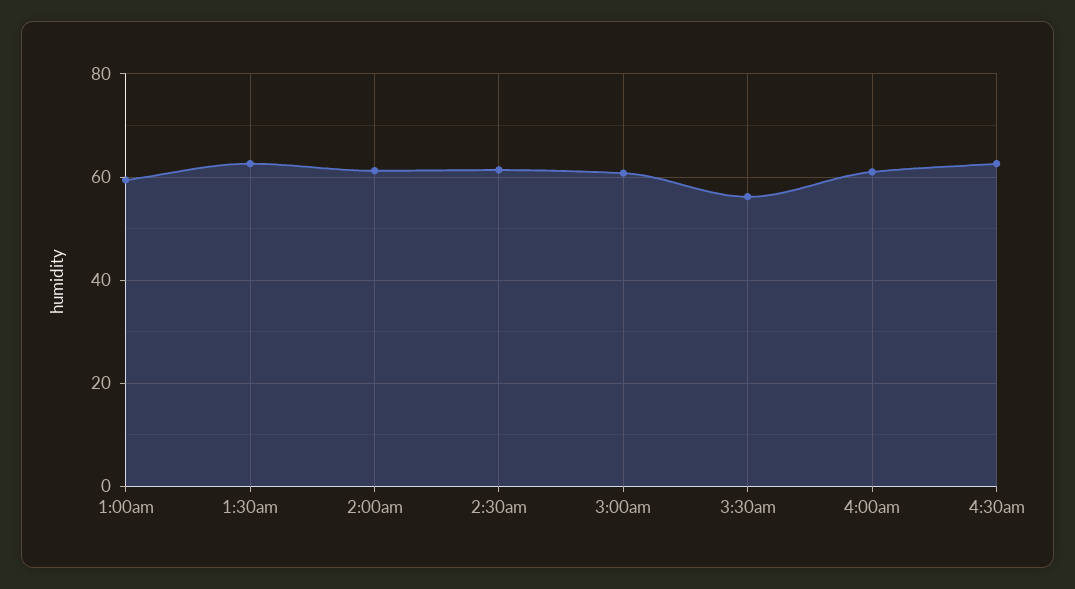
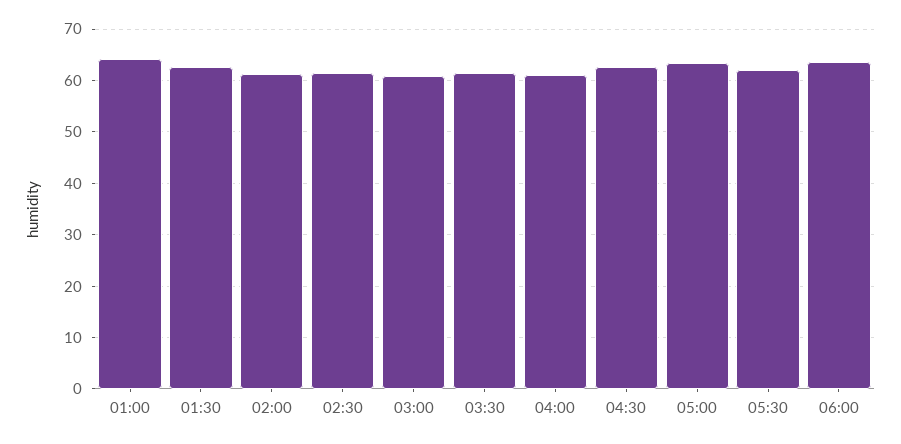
1:00am: 60 -> 64
3:30am: 56 -> 62
05:00: none -> 64
05:30: none -> 62
06:00: none -> 64

